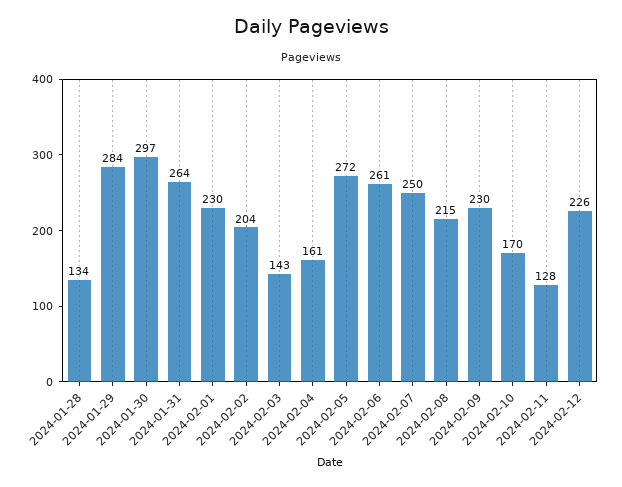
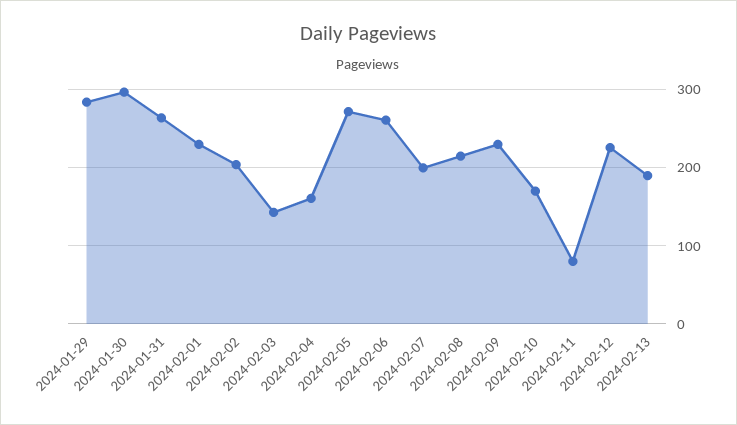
2024-01-28: 134 -> none
2024-02-07: 250 -> 200
2024-02-11: 128 -> 80
2024-02-13: none -> 190

